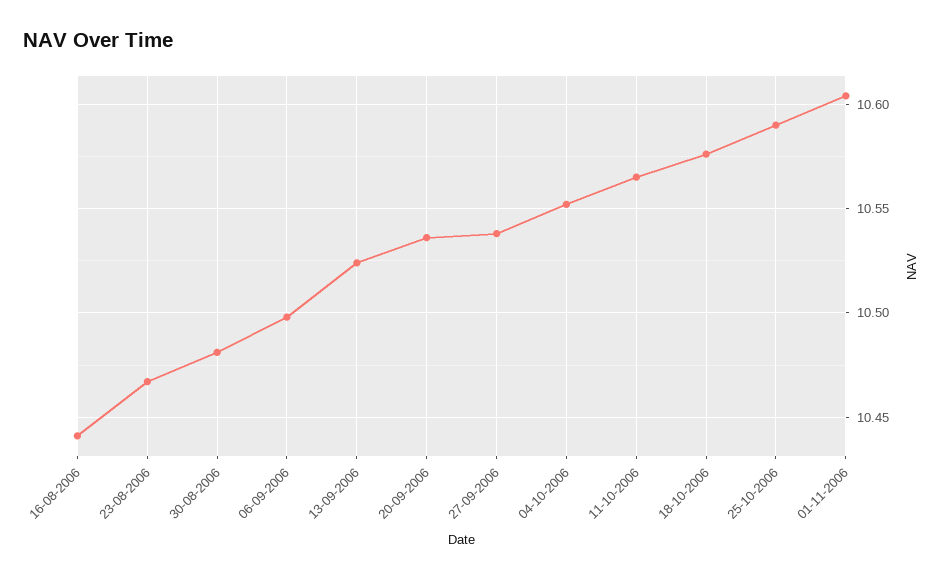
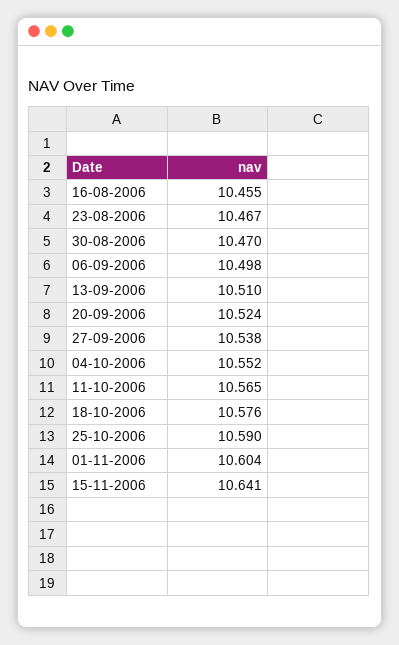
16-08-2006: 10.44 -> 10.455
30-08-2006: 10.48 -> 10.47
13-09-2006: 10.525 -> 10.51
20-09-2006: 10.535 -> 10.524
15-11-2006: none -> 10.641

